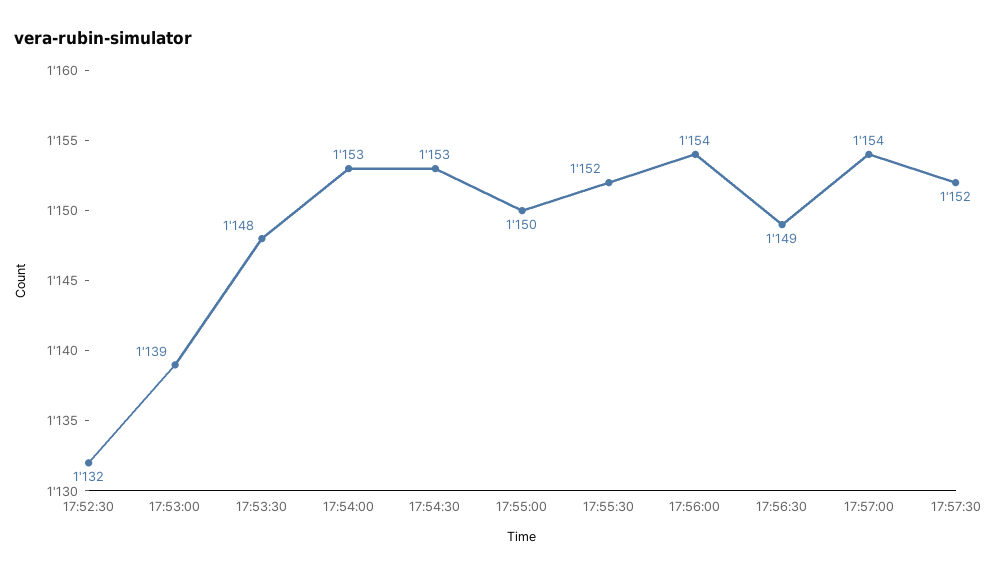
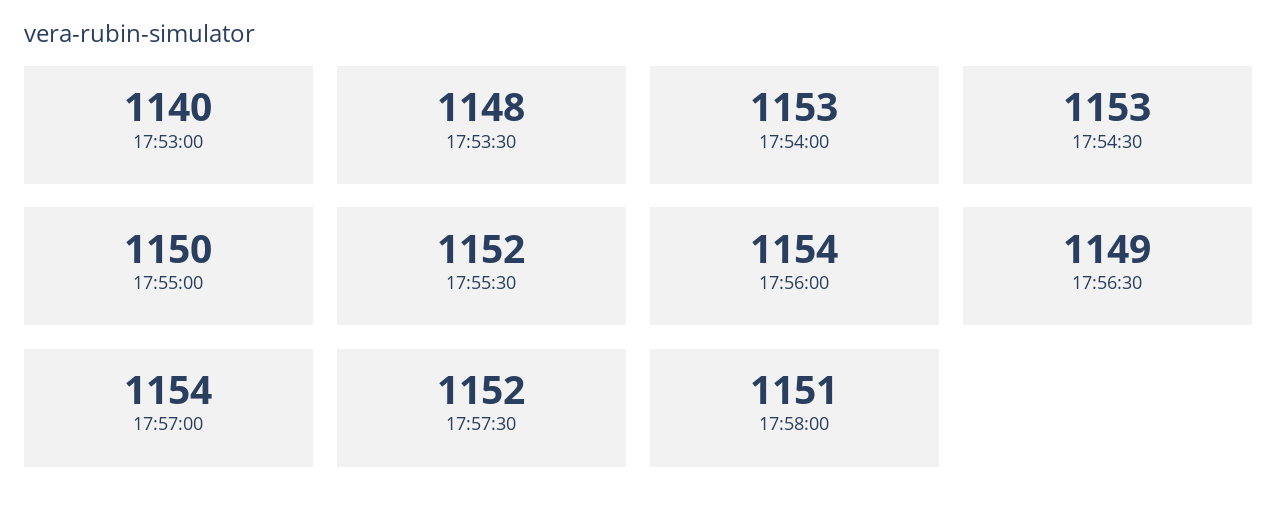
17:52:30: 1132 -> none
17:53:00: 1139 -> 1140
17:58:00: none -> 1151

